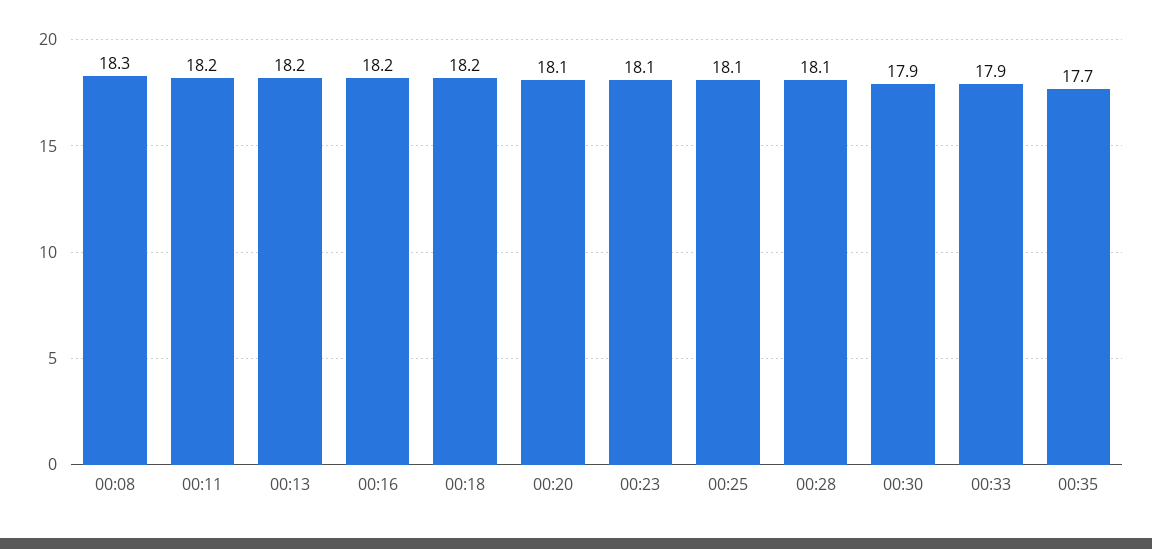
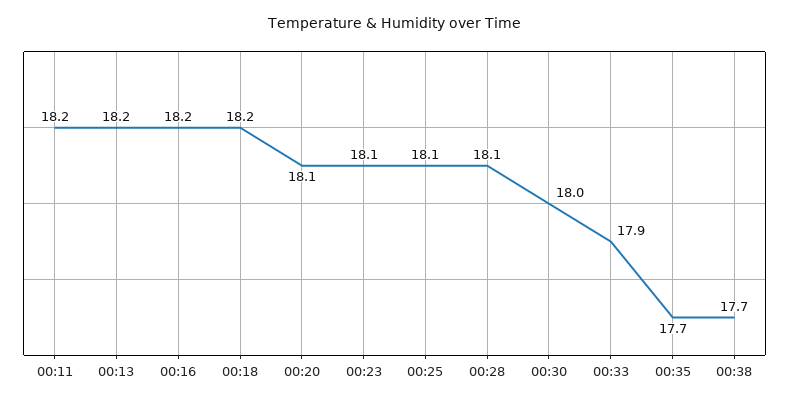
00:08: 18.3 -> none
00:30: 17.9 -> 18
00:38: none -> 17.7

